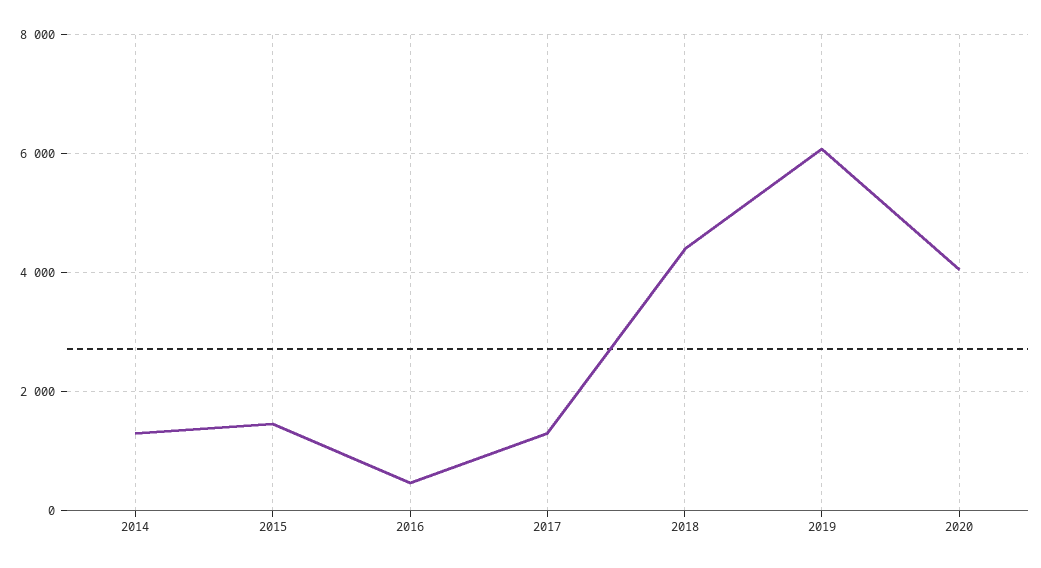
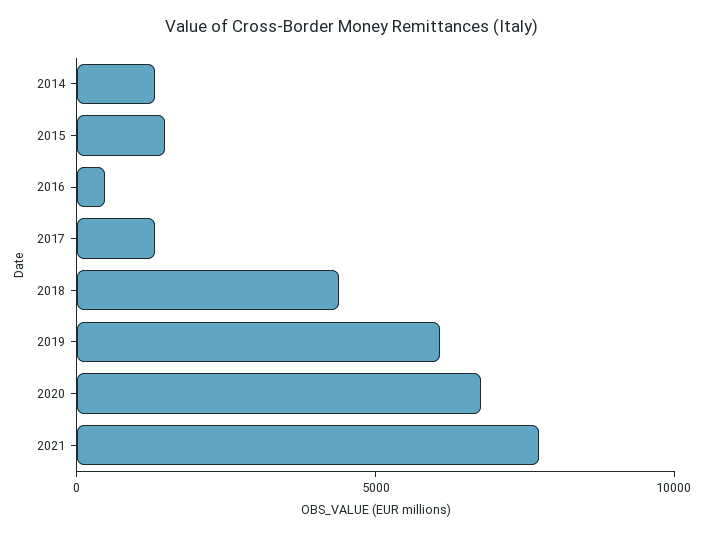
2020: 4000 -> 7000
2021: none -> 8000

